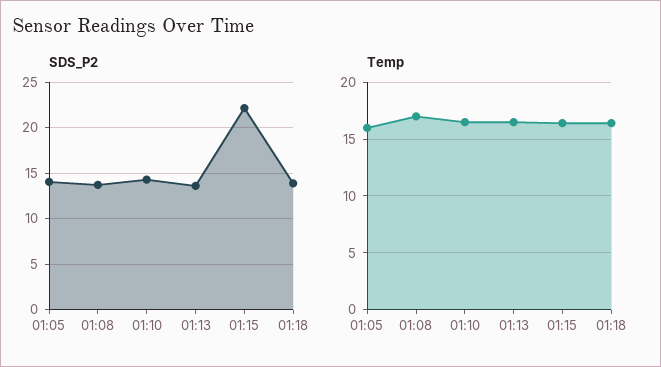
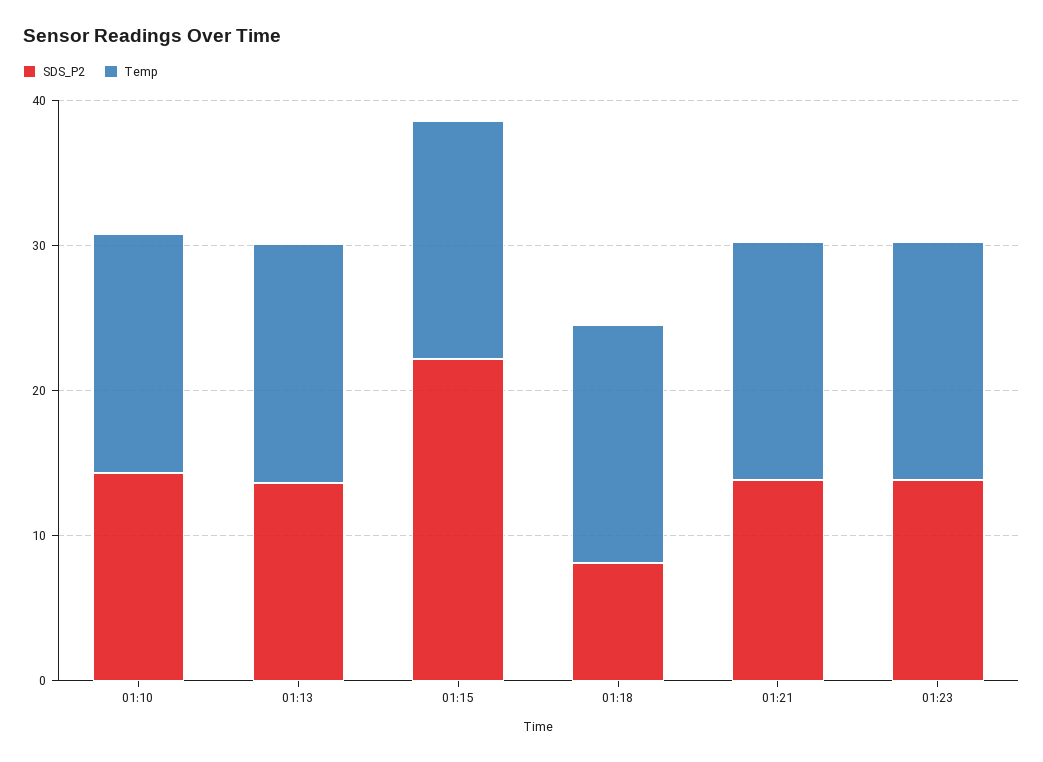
SDS_P2, 01:05: 14 -> none
SDS_P2, 01:08: 14 -> none
SDS_P2, 01:18: 14 -> 8
Temp, 01:05: 16 -> none
Temp, 01:08: 17 -> none
SDS_P2, 01:21: none -> 14
Temp, 01:21: none -> 16
SDS_P2, 01:23: none -> 14
Temp, 01:23: none -> 16

